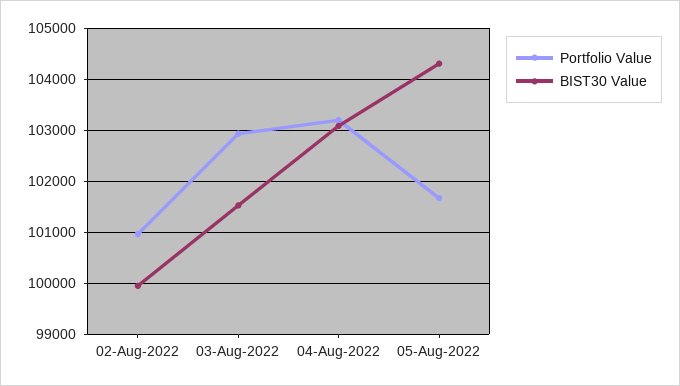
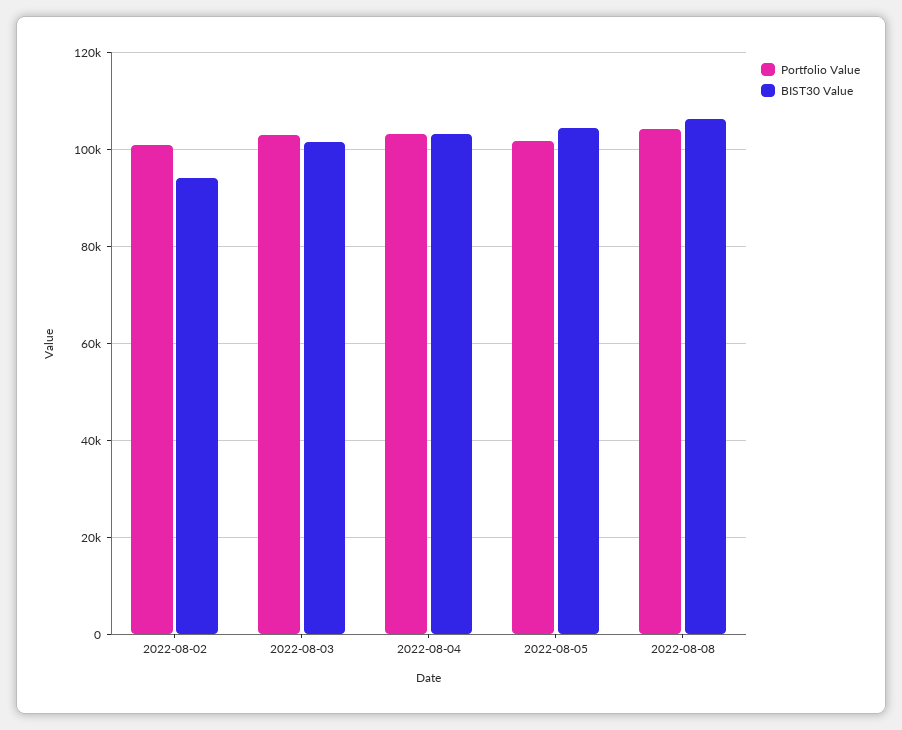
BIST30 Value, 02-Aug-2022: 100000 -> 94000
Portfolio Value, 2022-08-08: none -> 104000
BIST30 Value, 2022-08-08: none -> 106000

